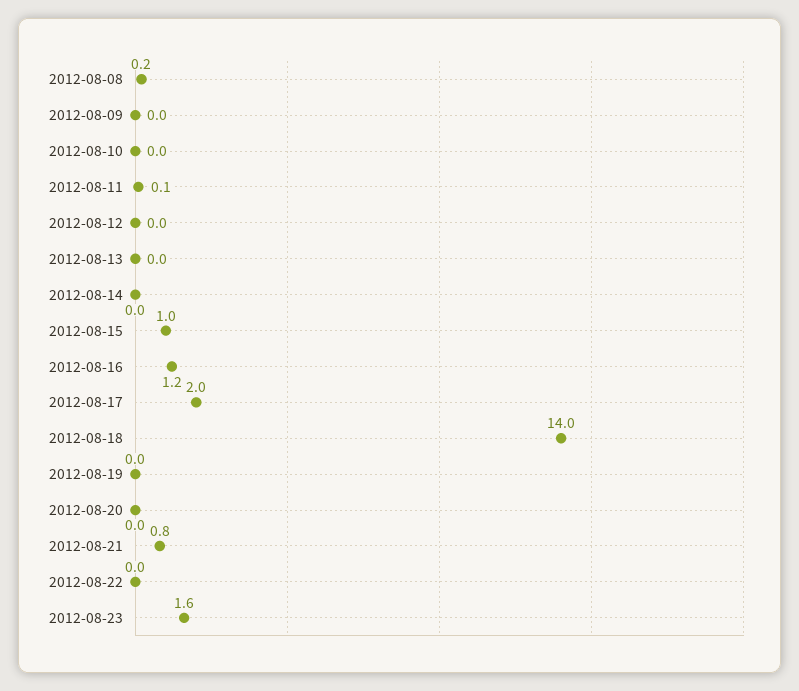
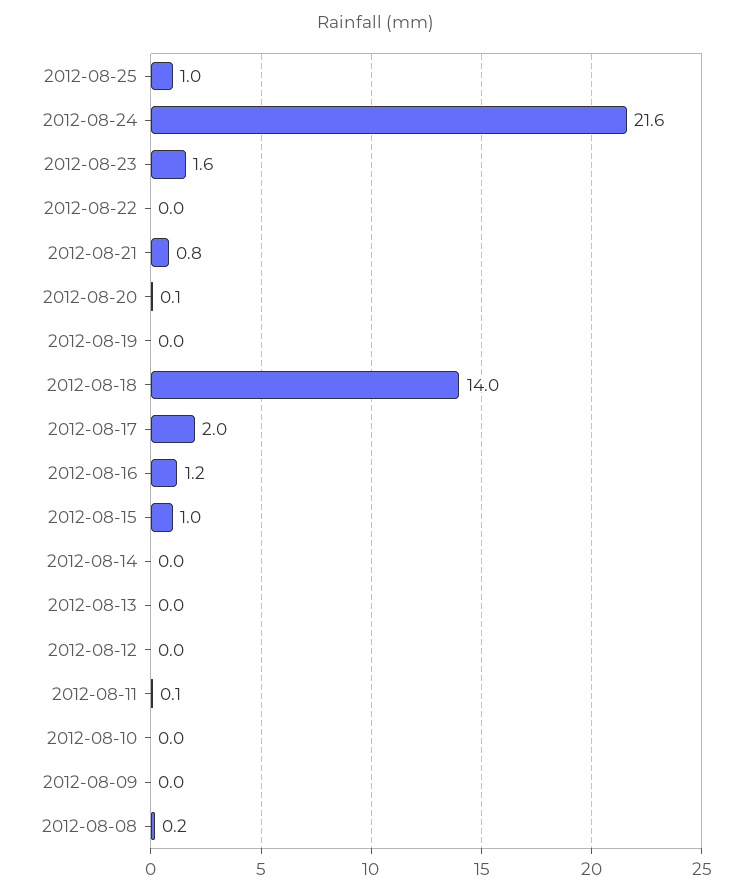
2012-08-20: 0 -> 0.1
2012-08-25: none -> 1
2012-08-24: none -> 21.6

